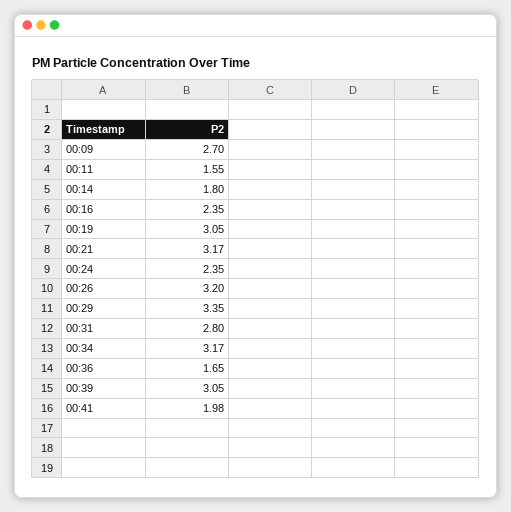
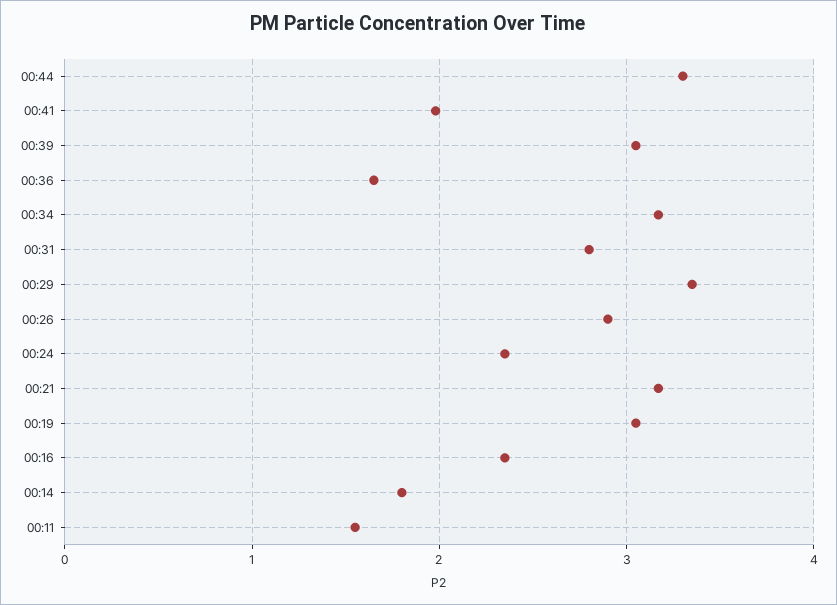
00:09: 2.7 -> none
00:26: 3.2 -> 2.9
00:44: none -> 3.3

